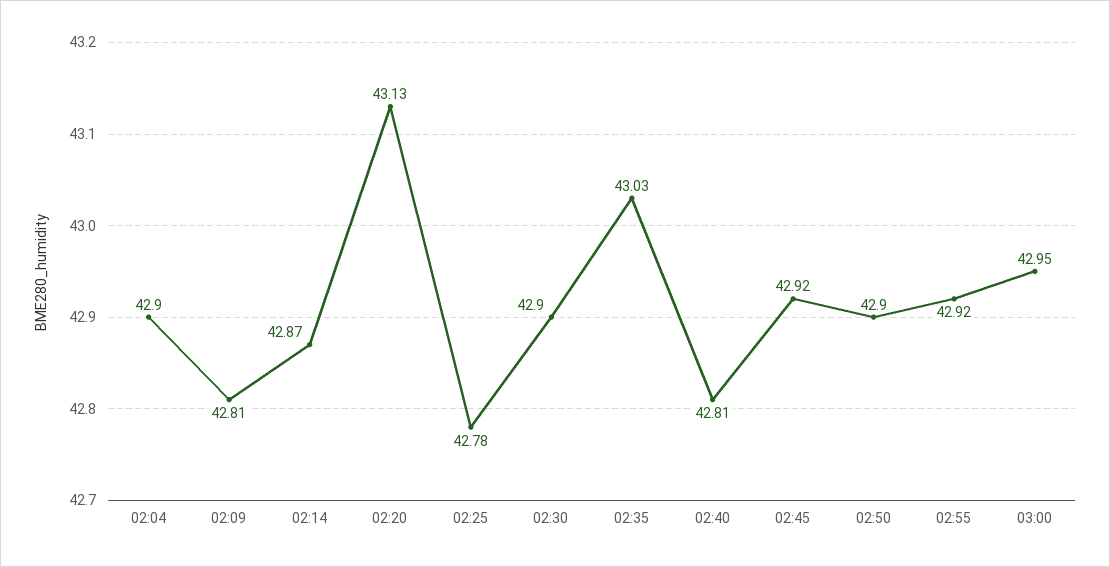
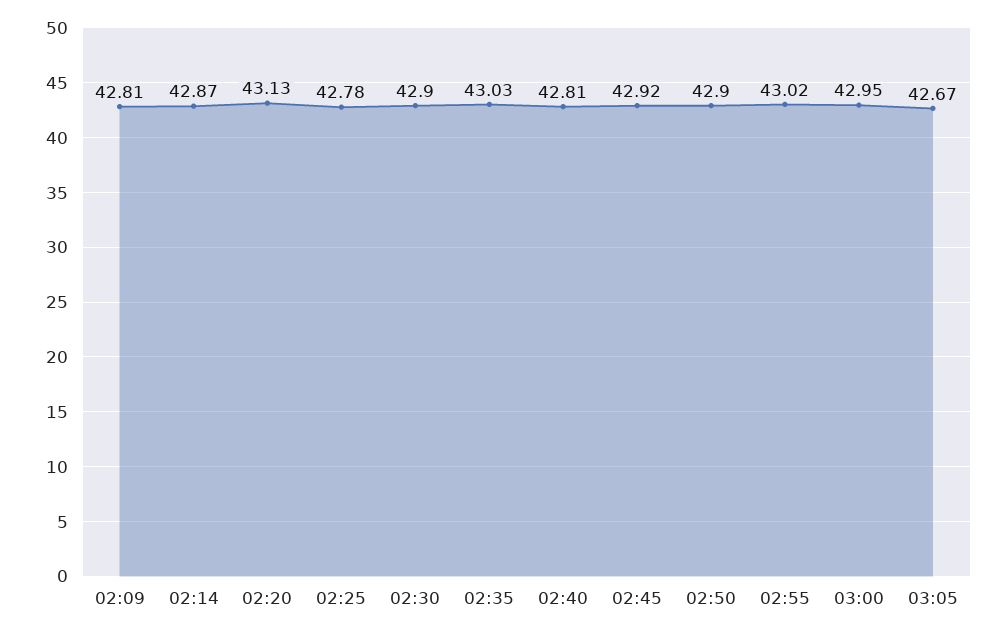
02:04: 42.9 -> none
02:55: 42.92 -> 43.02
03:05: none -> 42.67

